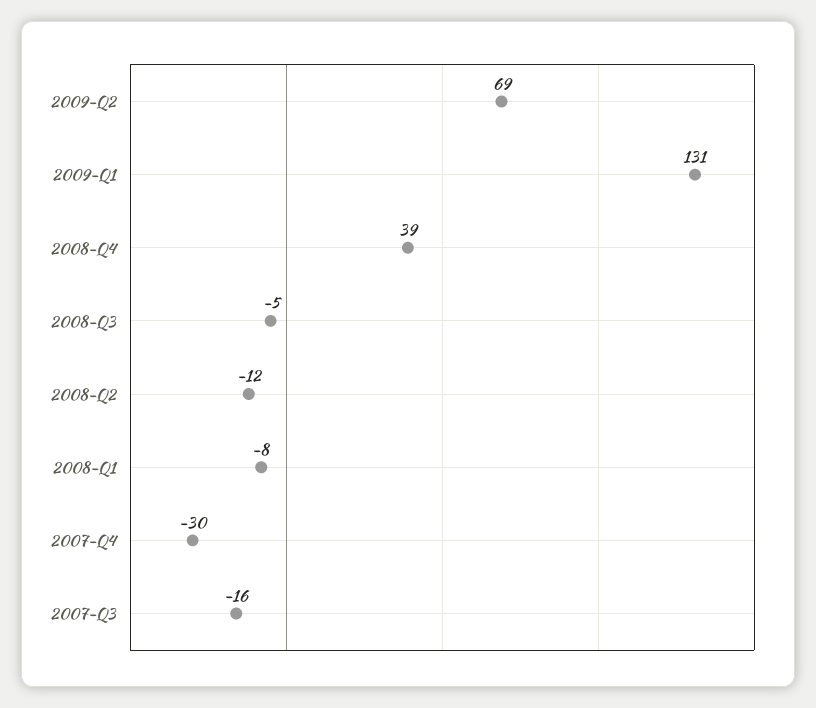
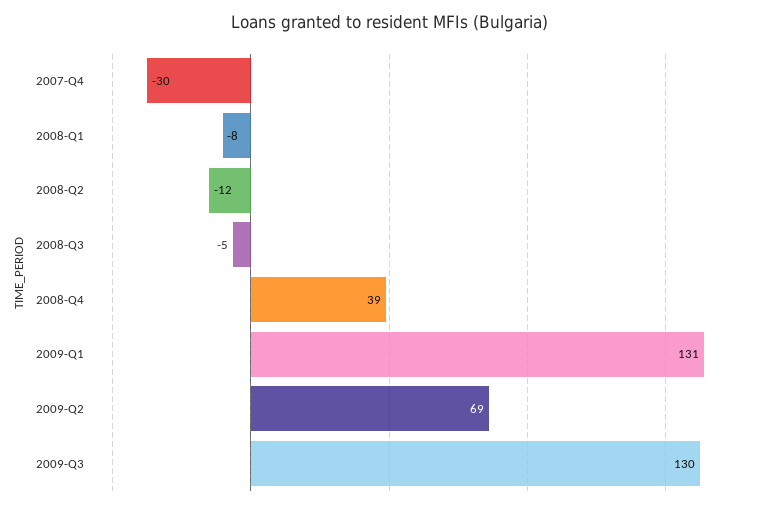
2007-Q3: -16 -> none
2009-Q3: none -> 130

